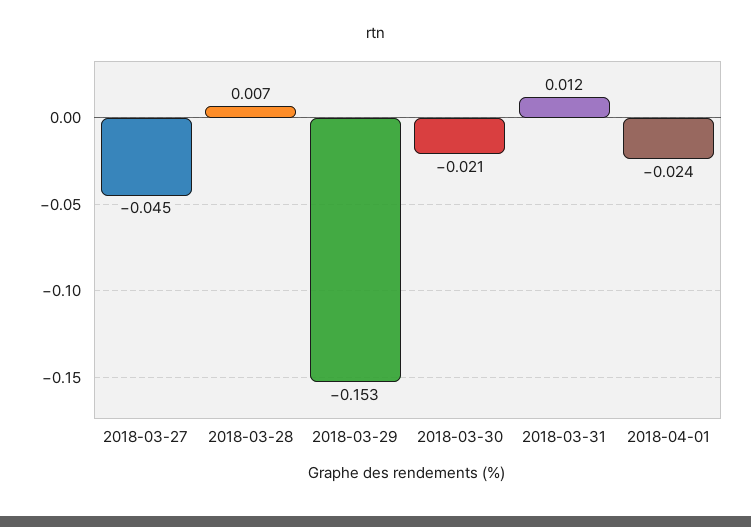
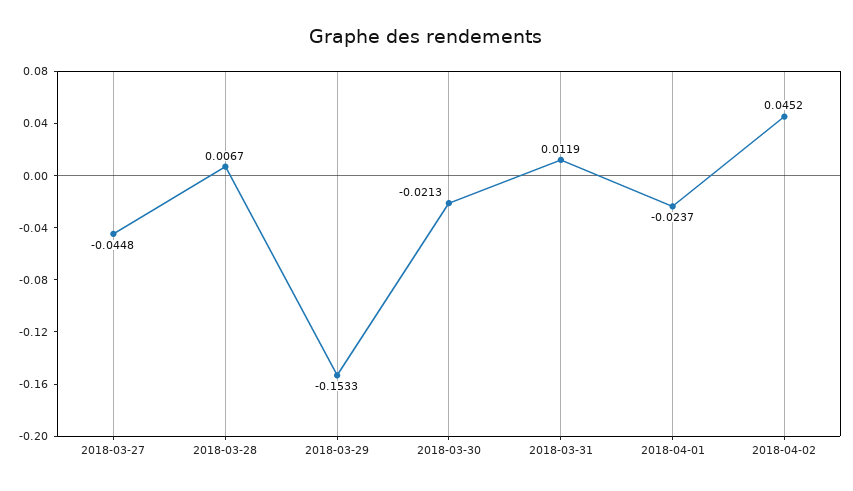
2018-04-02: none -> 0.0452

